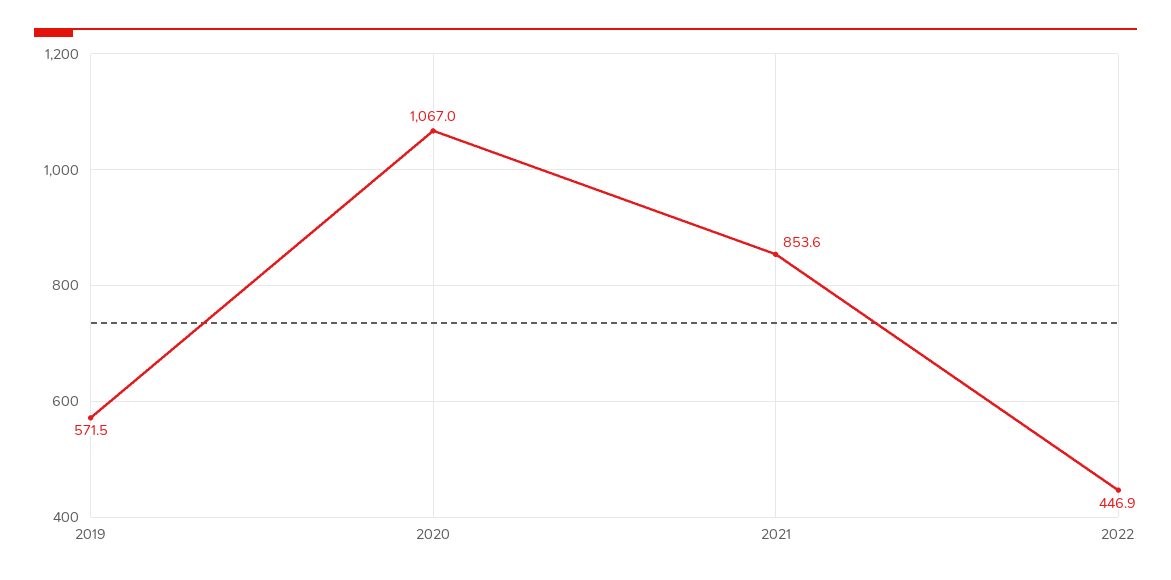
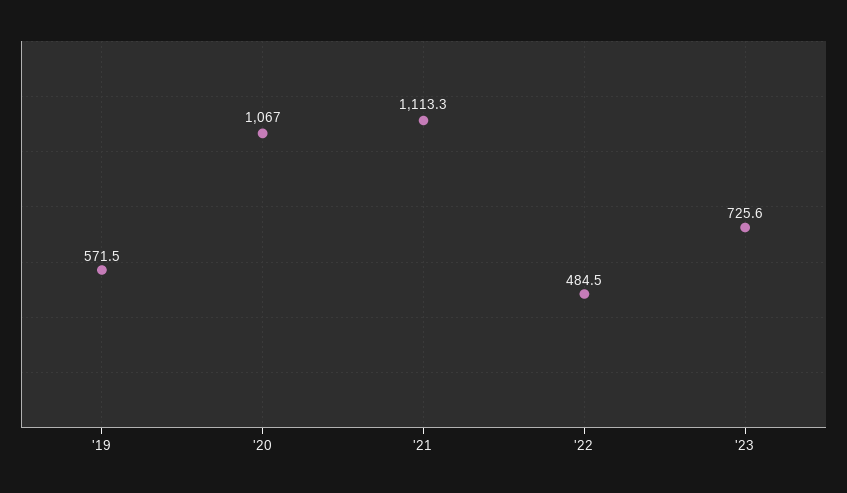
2021: 853.6 -> 1113.3
2022: 446.9 -> 484.5
'23: none -> 725.6

